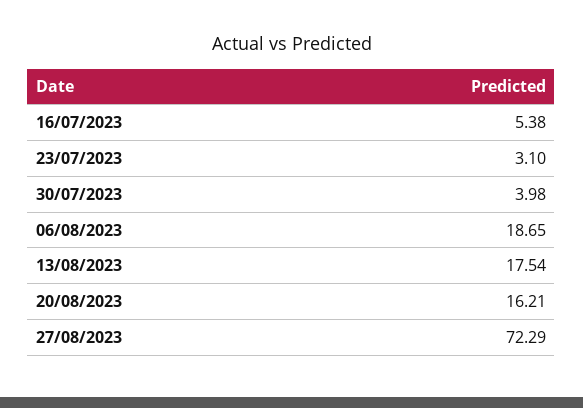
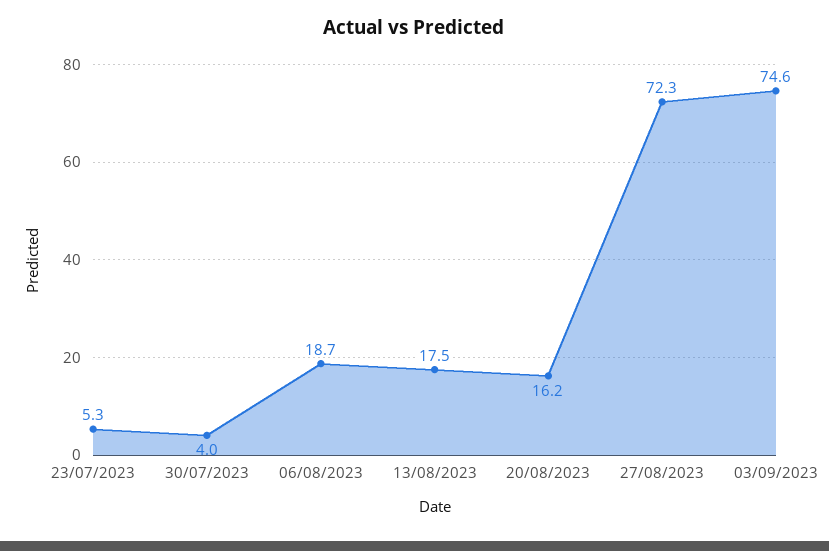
16/07/2023: 5.38 -> none
23/07/2023: 3.1 -> 5.3
03/09/2023: none -> 74.6

